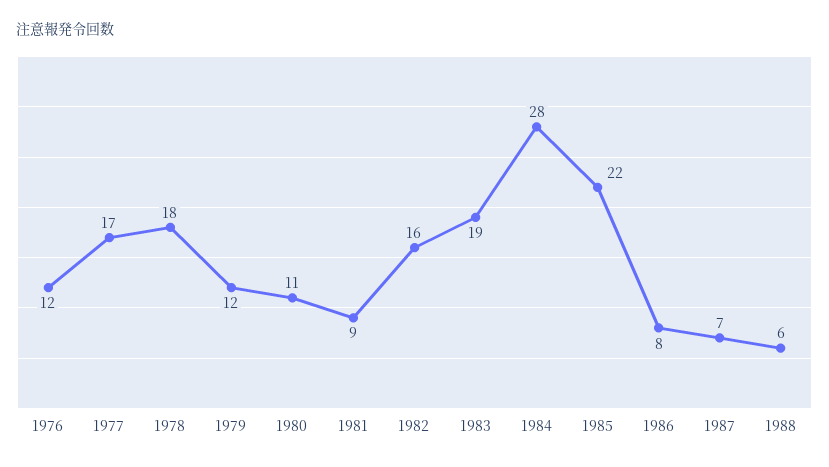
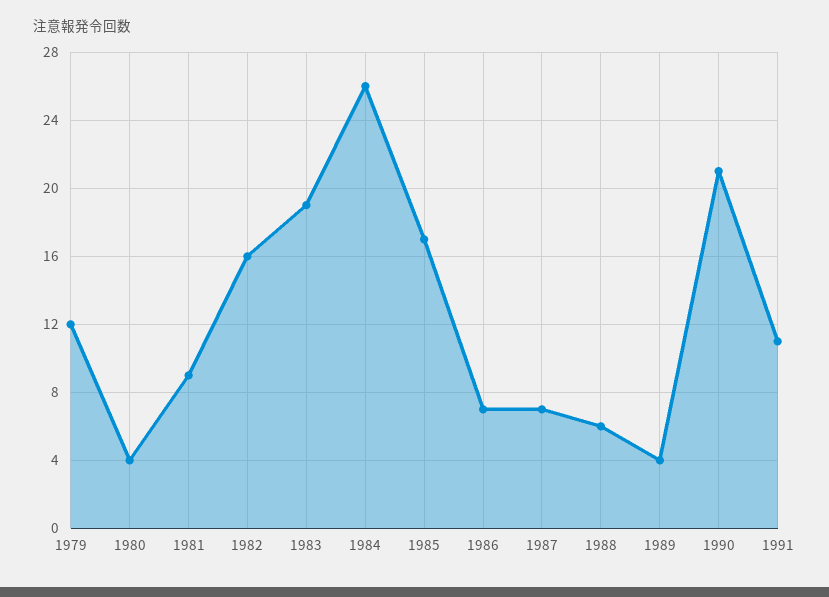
1976: 12 -> none
1977: 17 -> none
1978: 18 -> none
1980: 11 -> 4
1984: 28 -> 26
1985: 22 -> 17
1986: 8 -> 7
1989: none -> 4
1990: none -> 21
1991: none -> 11

